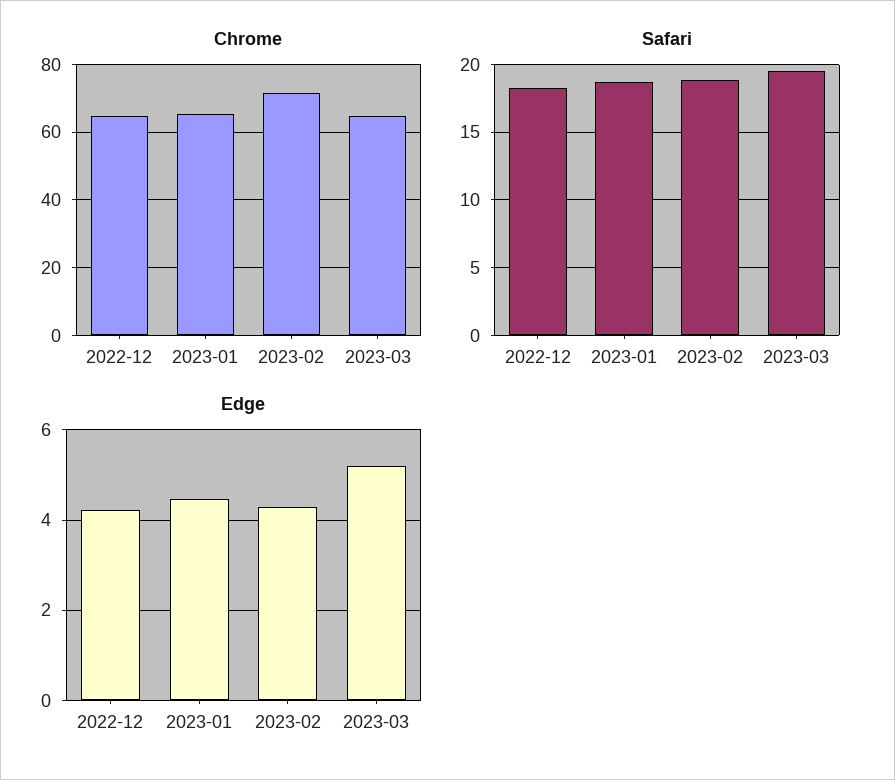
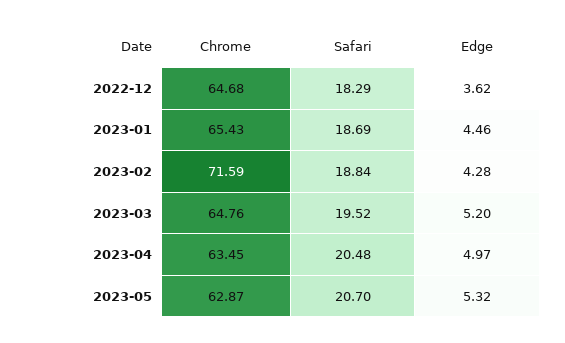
Edge, 2022-12: 4.2 -> 3.62
Chrome, 2023-04: none -> 63.45
Safari, 2023-04: none -> 20.48
Edge, 2023-04: none -> 4.97
Chrome, 2023-05: none -> 62.87
Safari, 2023-05: none -> 20.7
Edge, 2023-05: none -> 5.32

